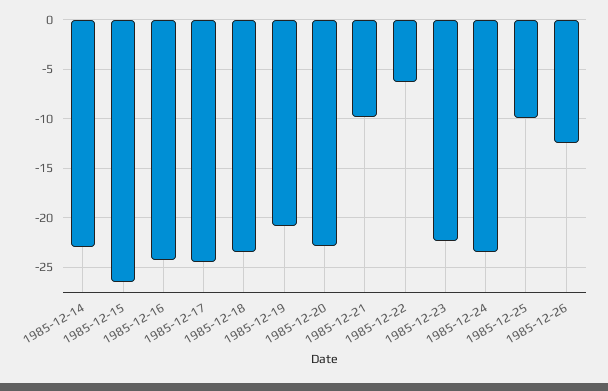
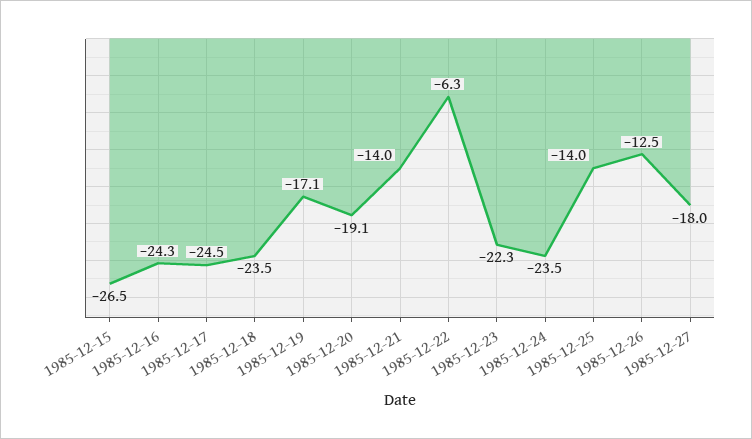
1985-12-14: -23 -> none
1985-12-19: -21 -> -17.1
1985-12-20: -23 -> -19.1
1985-12-21: -10 -> -14
1985-12-25: -10 -> -14
1985-12-27: none -> -18

